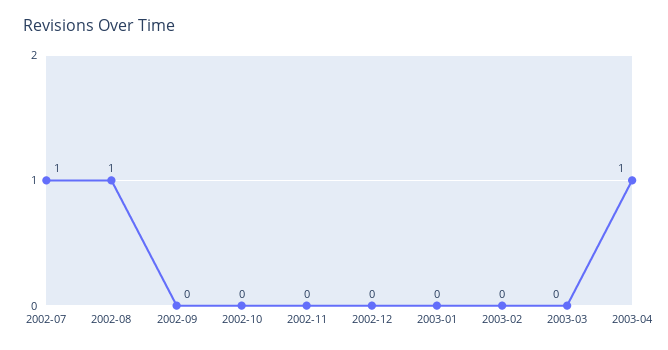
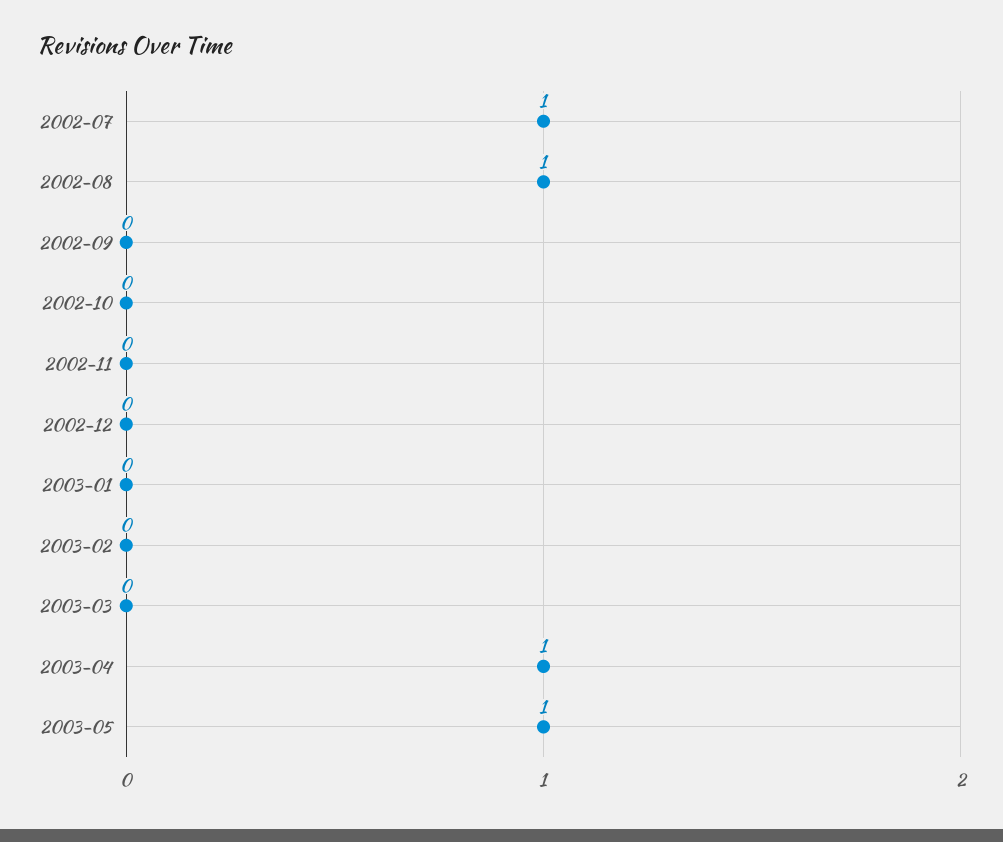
2003-05: none -> 1

